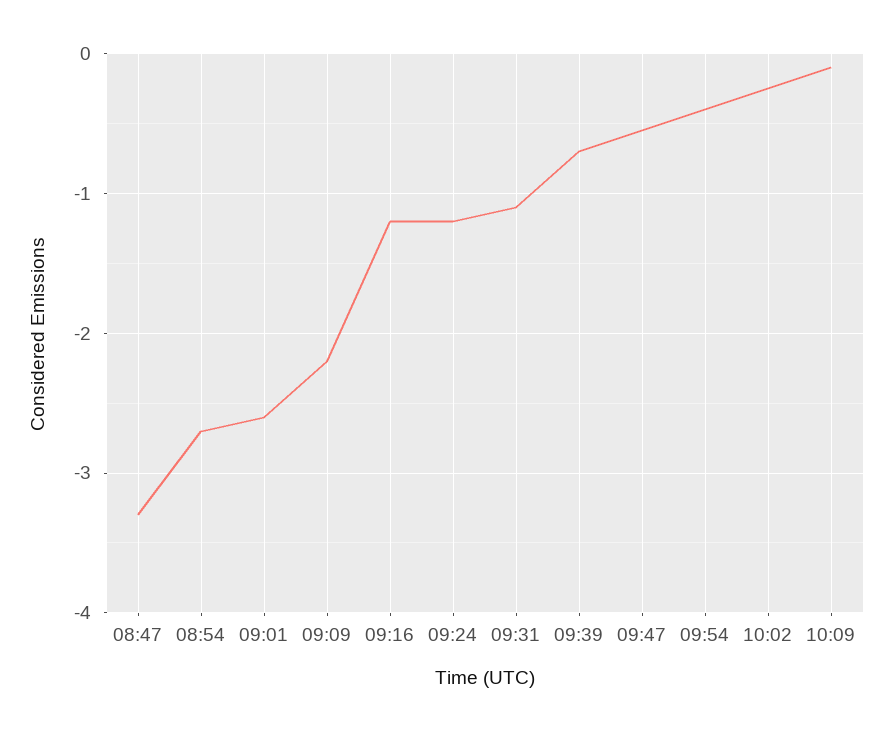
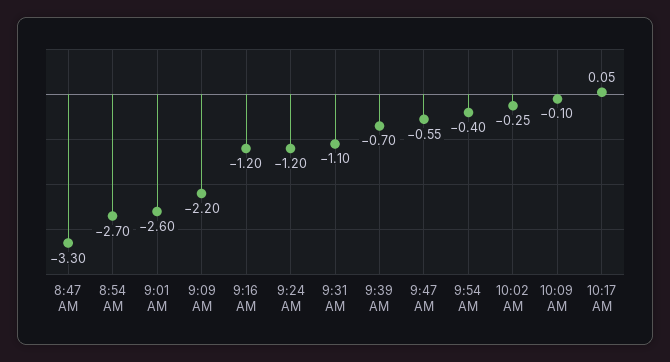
10:17 AM: none -> 0.05

